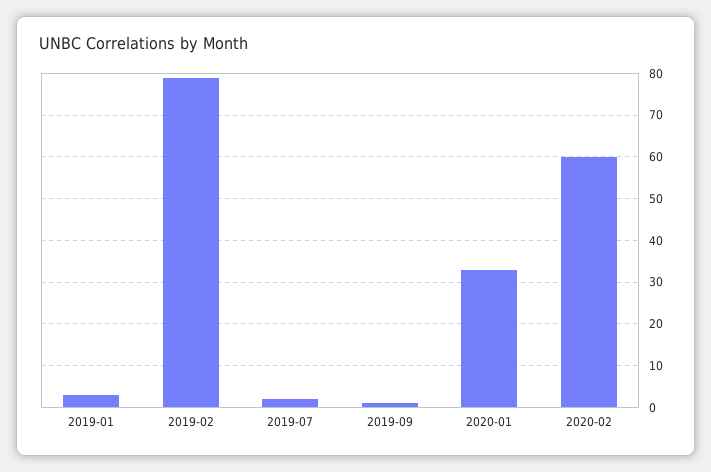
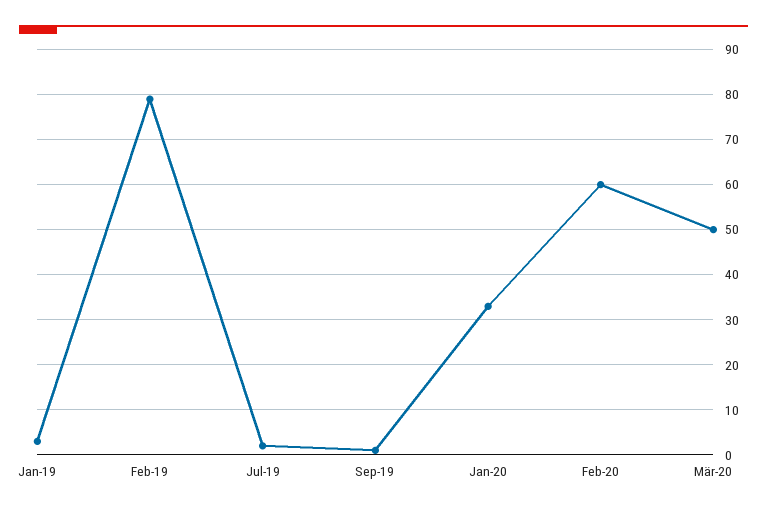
Mär-20: none -> 50

